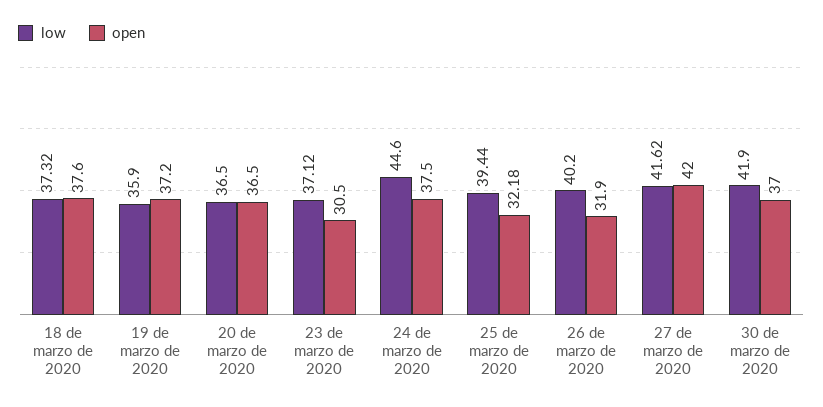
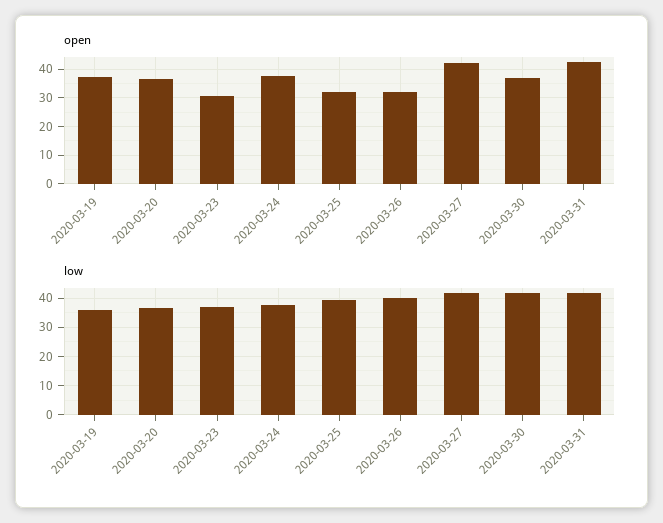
low, 18 de marzo de 2020: 37.32 -> none
open, 18 de marzo de 2020: 37.6 -> none
low, 24 de marzo de 2020: 44.6 -> 37.5
open, 2020-03-31: none -> 42.5
low, 2020-03-31: none -> 42.5

